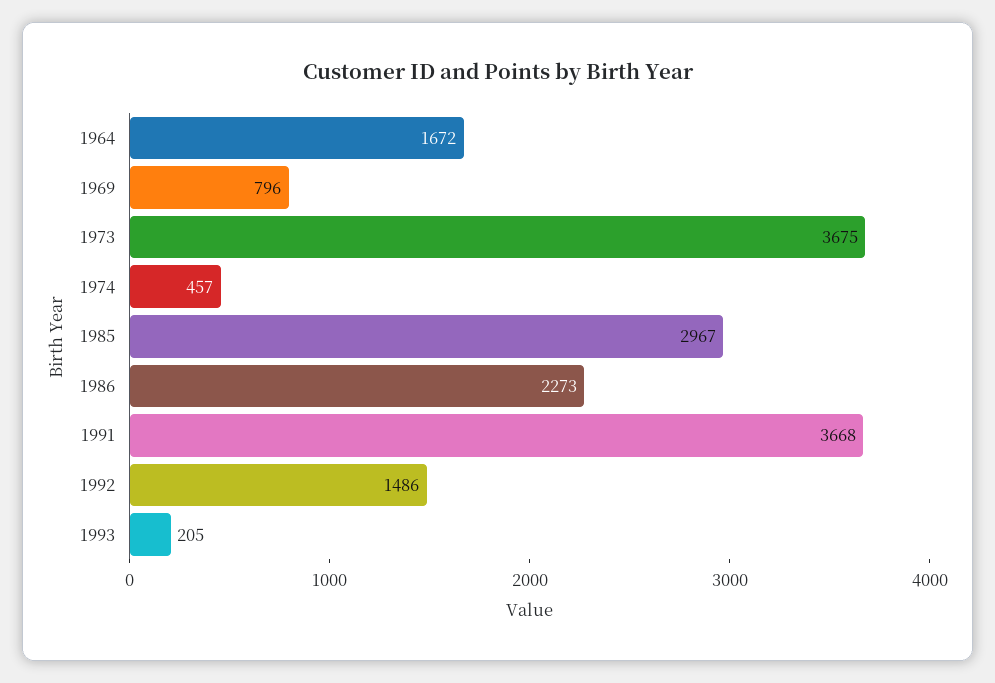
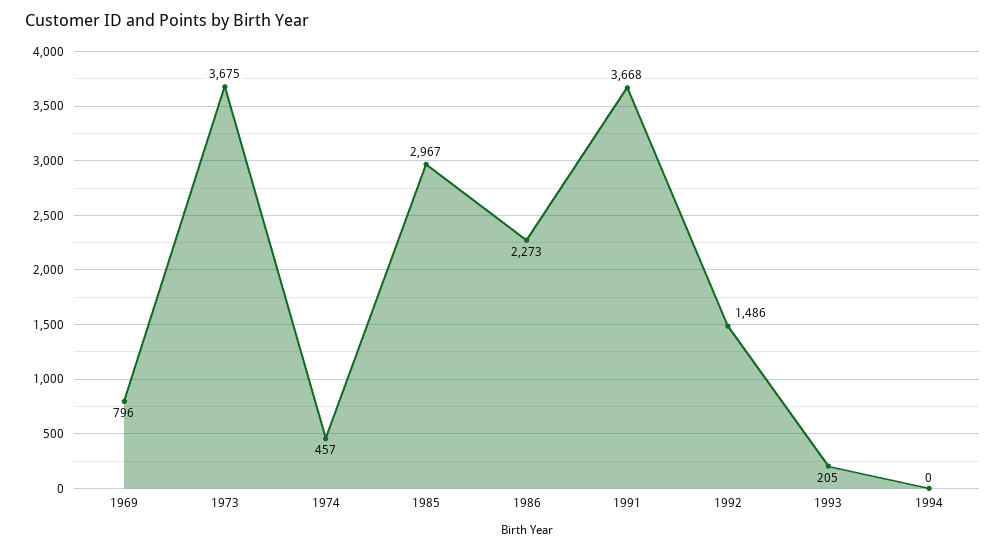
1964: 1672 -> none
1994: none -> 0

